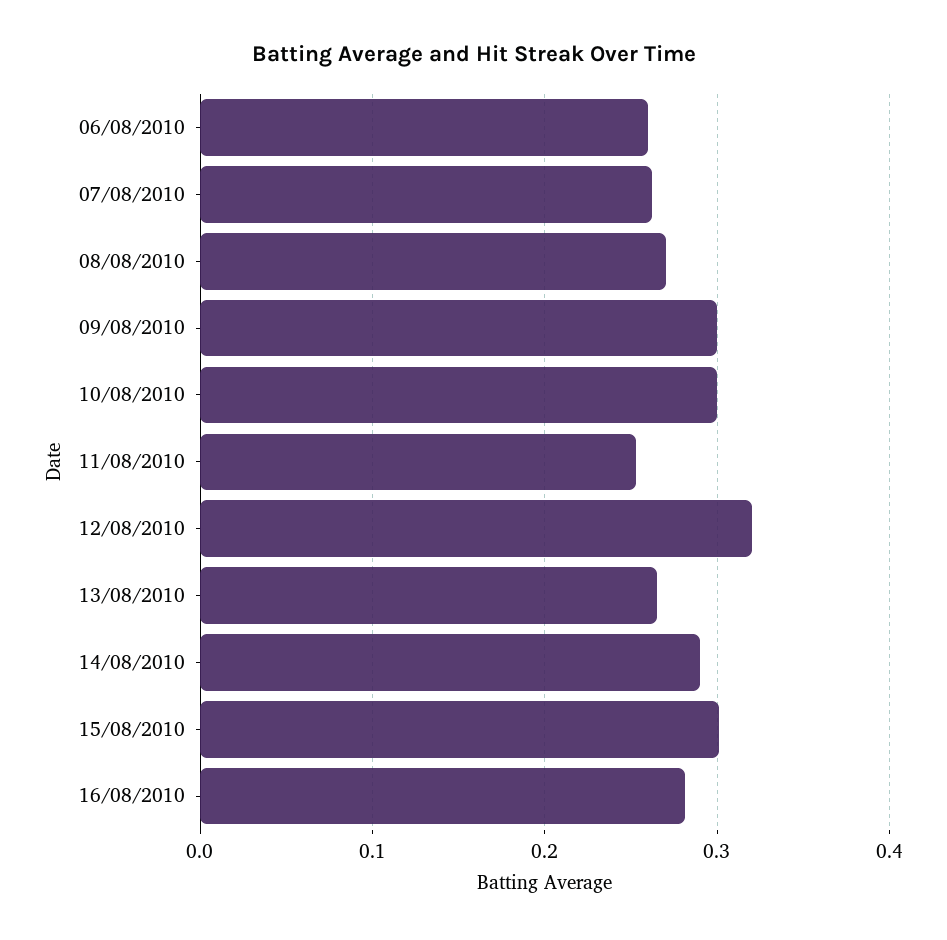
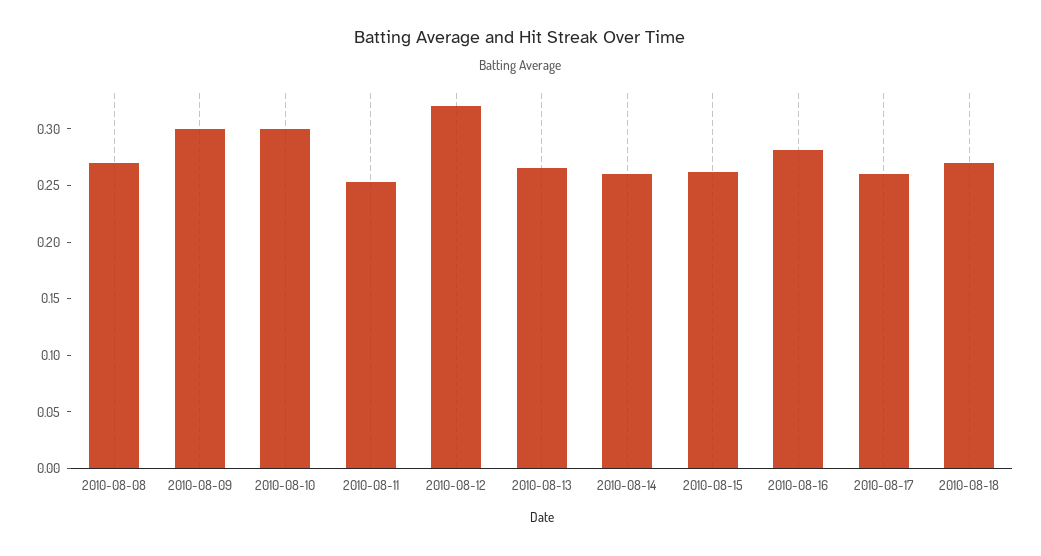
06/08/2010: 0.26 -> none
07/08/2010: 0.26 -> none
14/08/2010: 0.29 -> 0.26
15/08/2010: 0.3 -> 0.26
2010-08-17: none -> 0.26
2010-08-18: none -> 0.27

